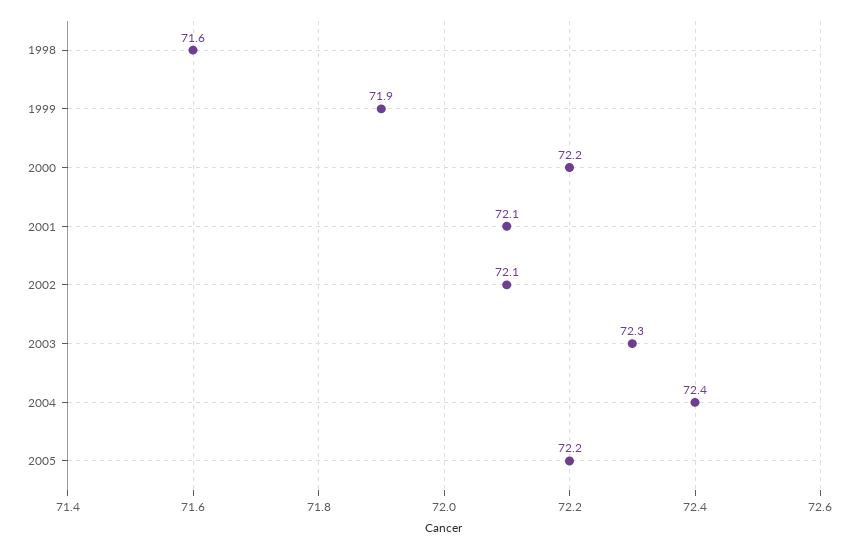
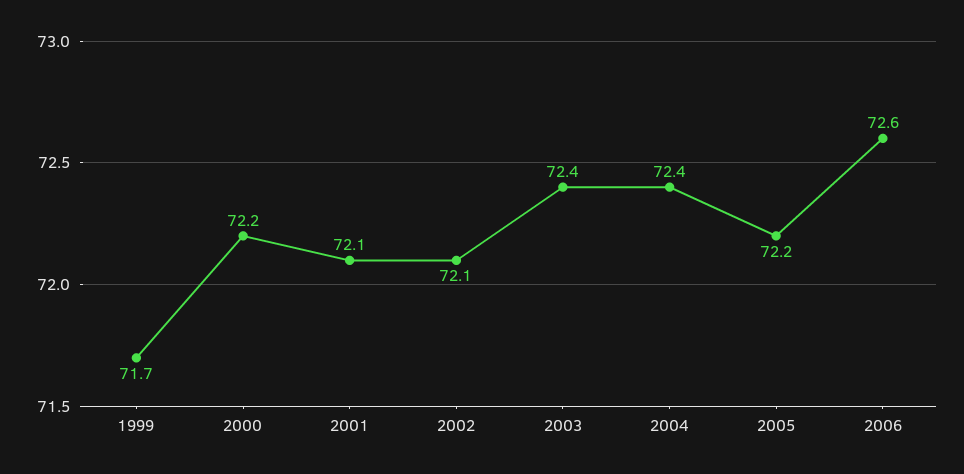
1998: 71.6 -> none
1999: 71.9 -> 71.7
2003: 72.3 -> 72.4
2006: none -> 72.6

